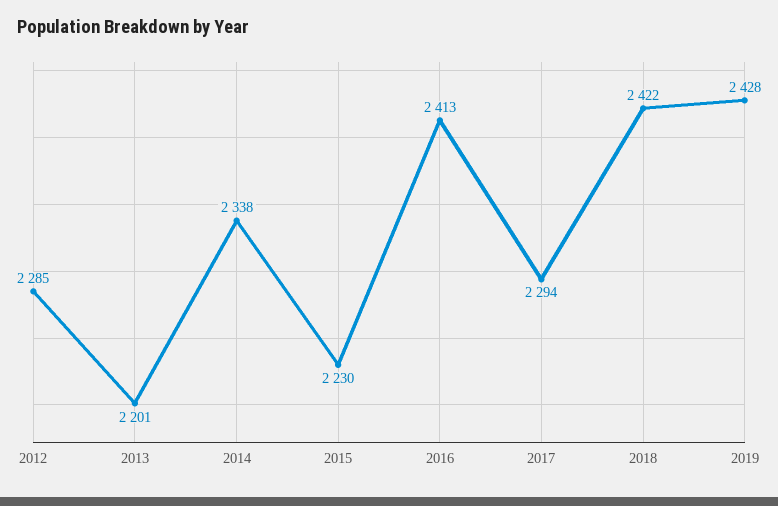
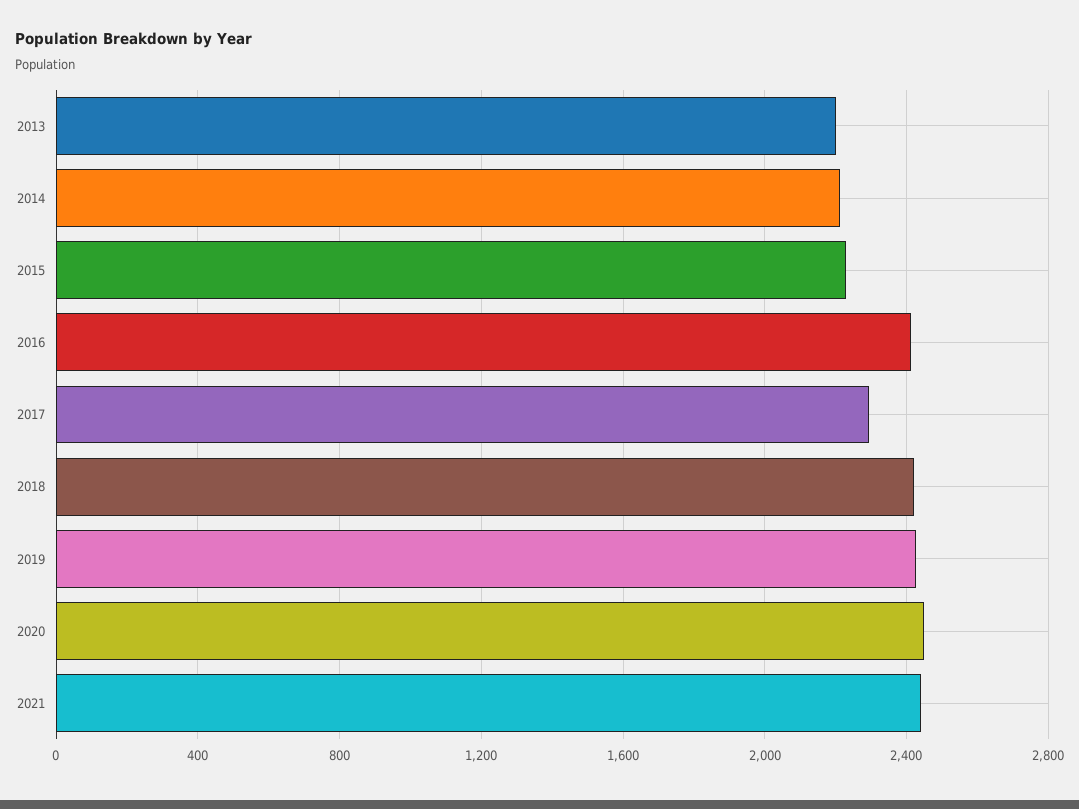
2012: 2285 -> none
2014: 2338 -> 2200
2020: none -> 2450
2021: none -> 2450

